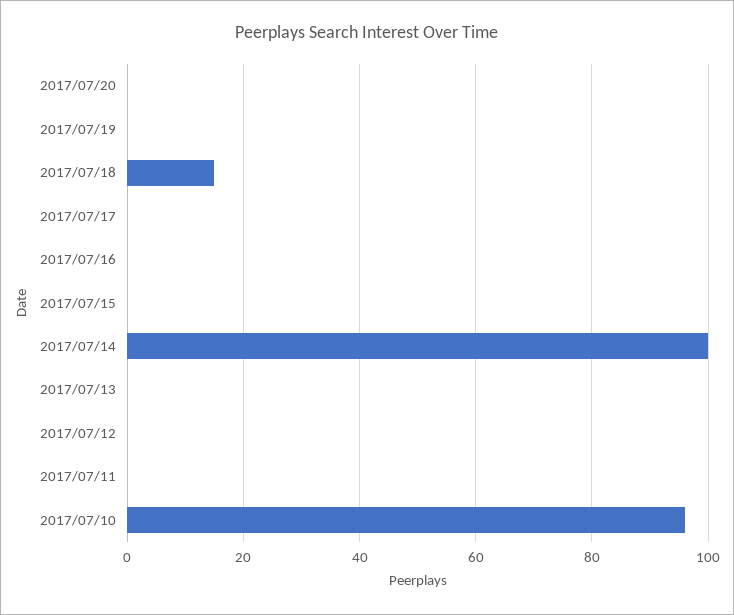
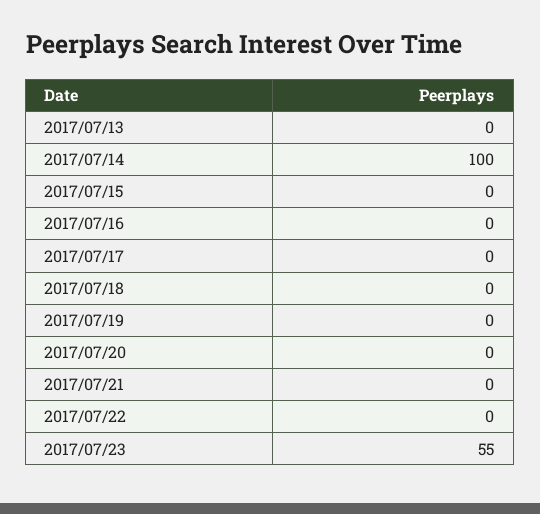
2017/07/18: 15 -> 0
2017/07/12: 0 -> none
2017/07/11: 0 -> none
2017/07/10: 95 -> none
2017/07/21: none -> 0
2017/07/22: none -> 0
2017/07/23: none -> 55

